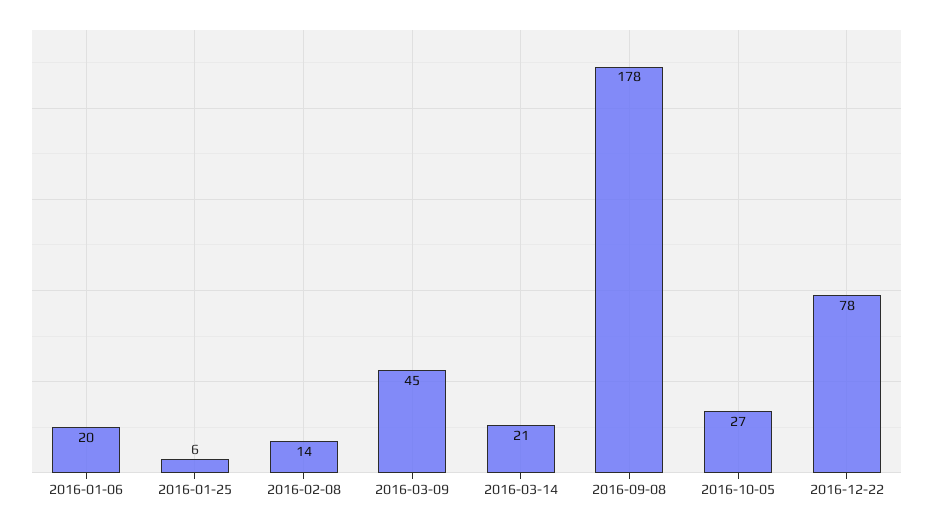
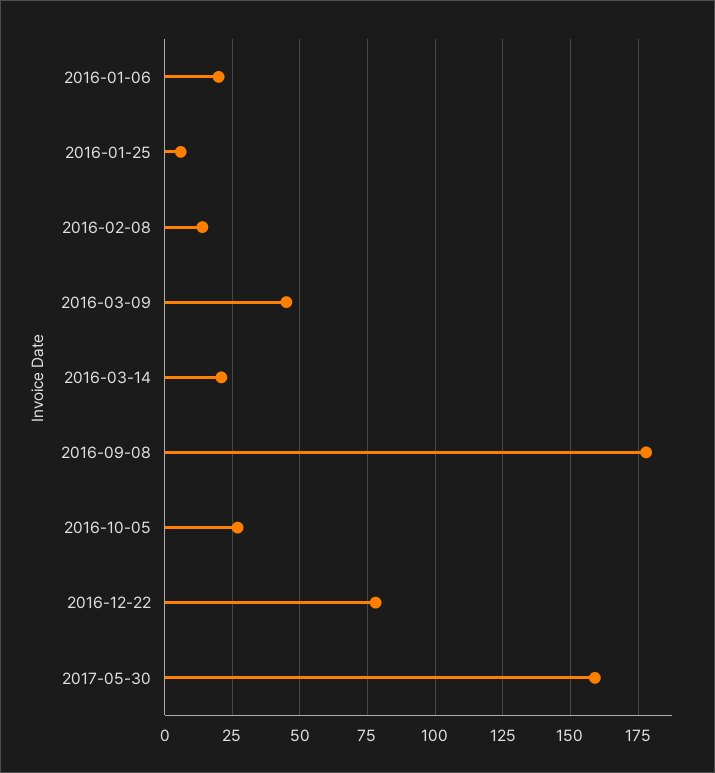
2017-05-30: none -> 160

